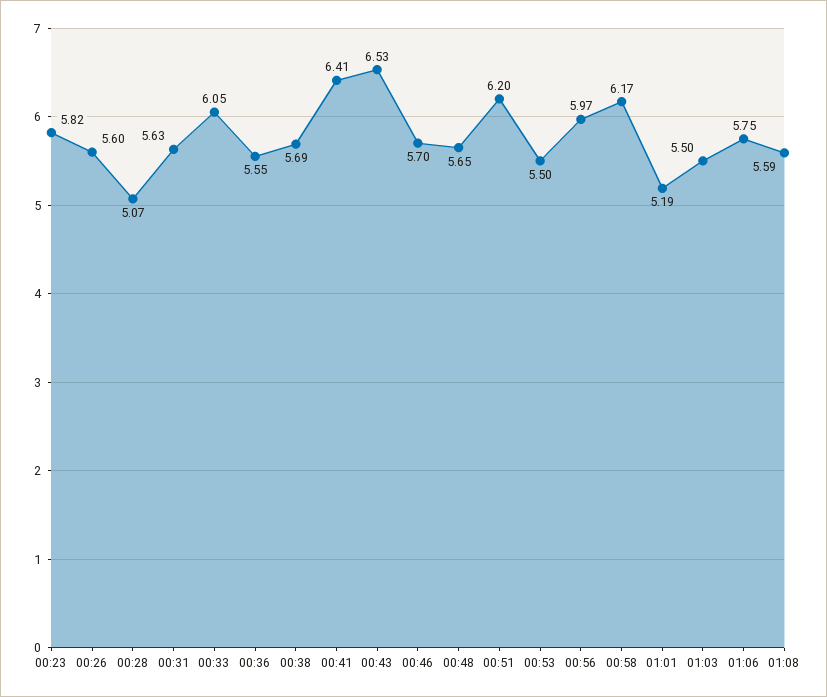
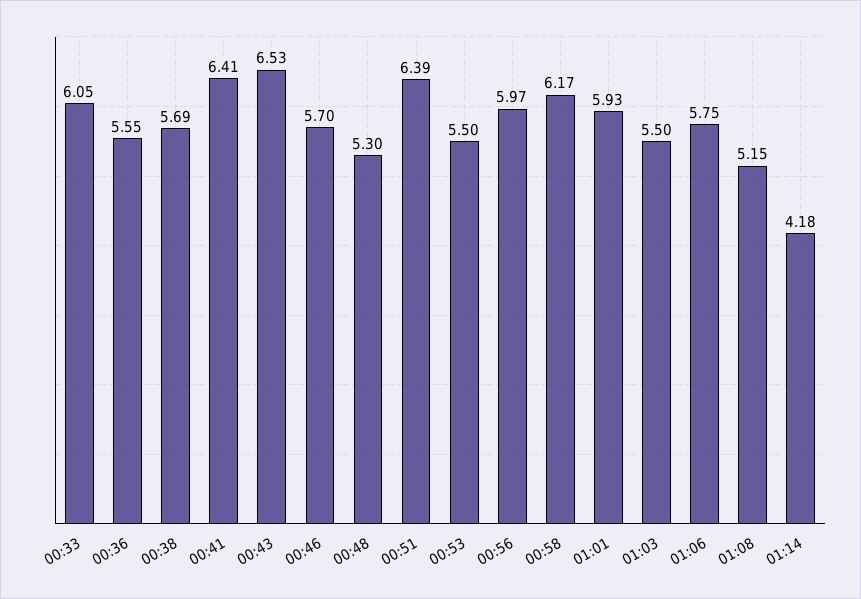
00:23: 5.82 -> none
00:26: 5.6 -> none
00:28: 5.07 -> none
00:31: 5.63 -> none
00:48: 5.65 -> 5.3
00:51: 6.2 -> 6.39
01:01: 5.19 -> 5.93
01:08: 5.59 -> 5.15
01:14: none -> 4.18

